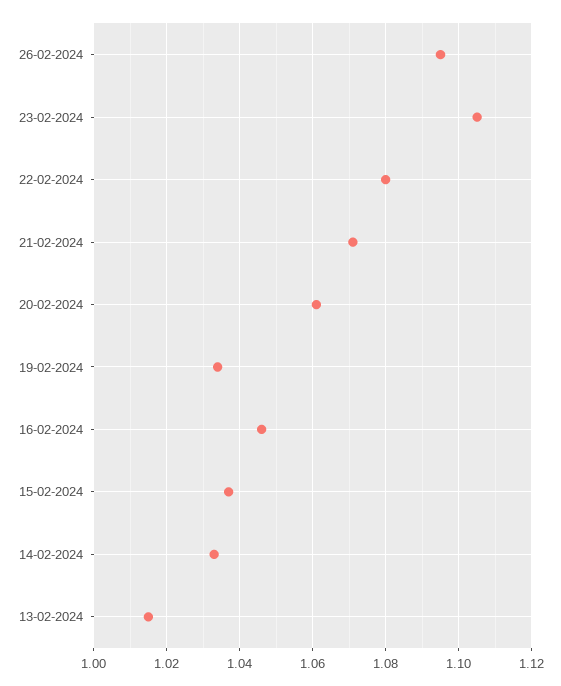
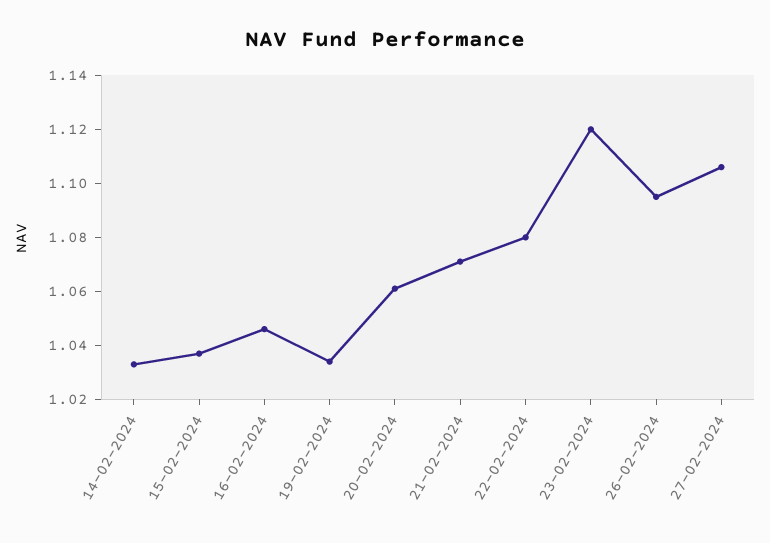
23-02-2024: 1.105 -> 1.12
13-02-2024: 1.015 -> none
27-02-2024: none -> 1.105

